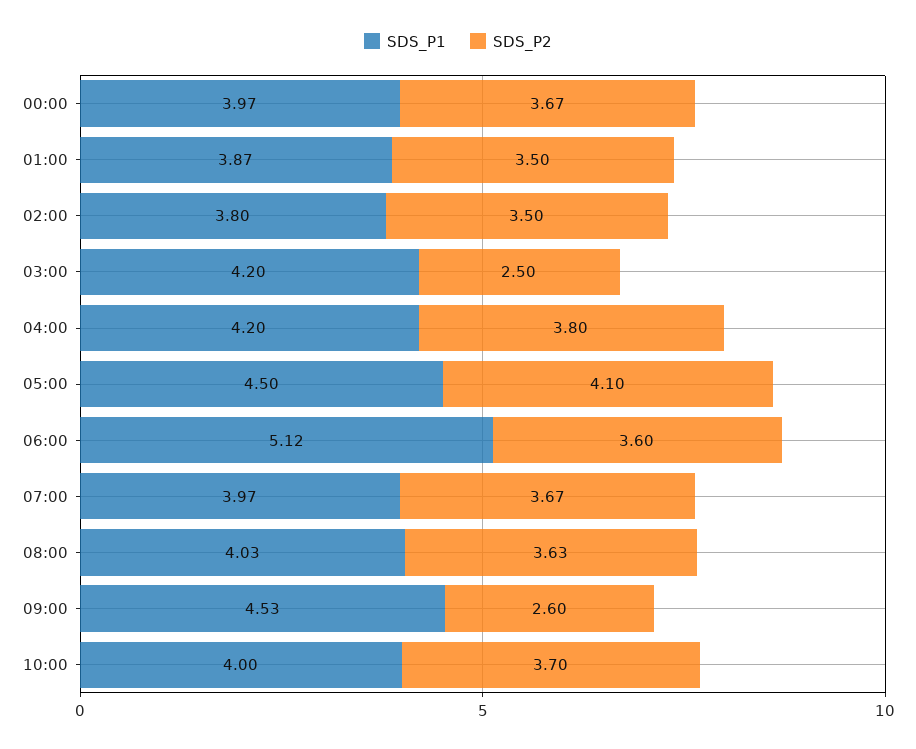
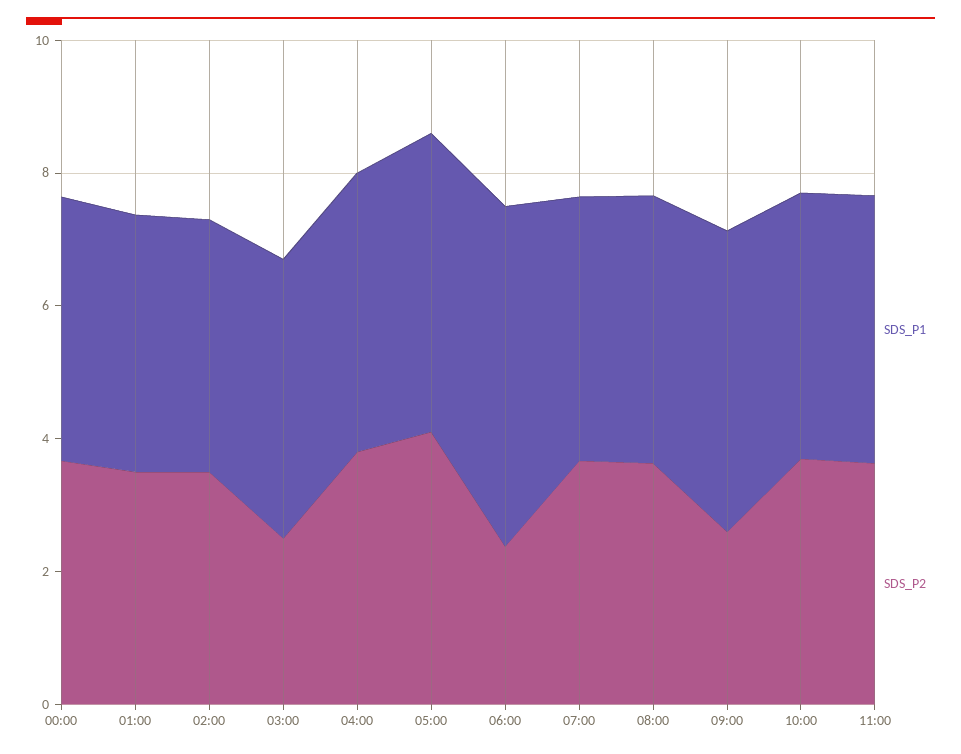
SDS_P2, 06:00: 3.6 -> 2.5
SDS_P1, 11:00: none -> 4
SDS_P2, 11:00: none -> 3.5

